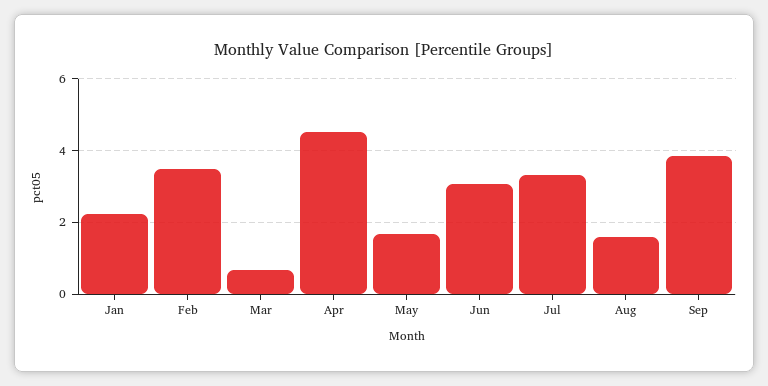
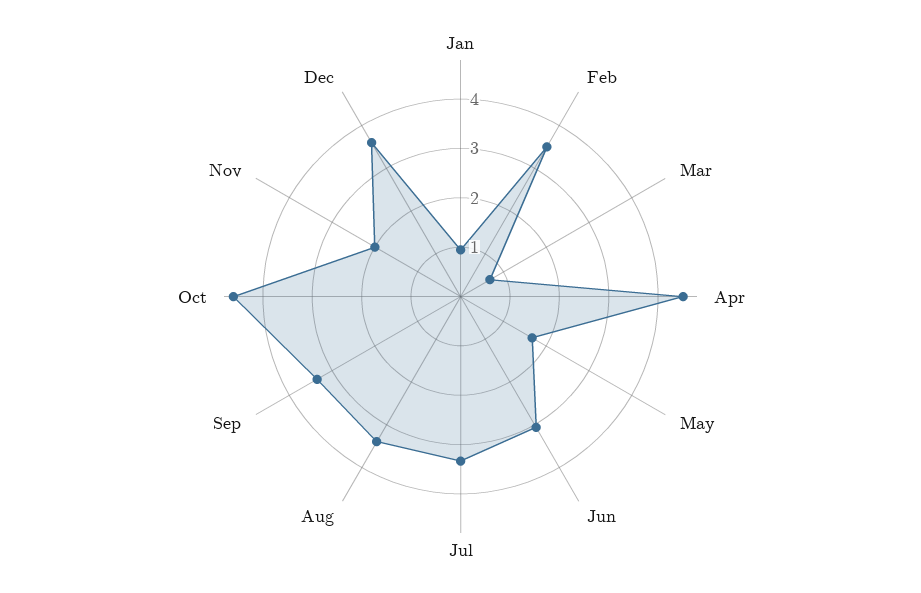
Jan: 2.2 -> 1
Aug: 1.6 -> 3.4
Sep: 3.8 -> 3.4
Oct: none -> 4.6
Nov: none -> 2
Dec: none -> 3.6

